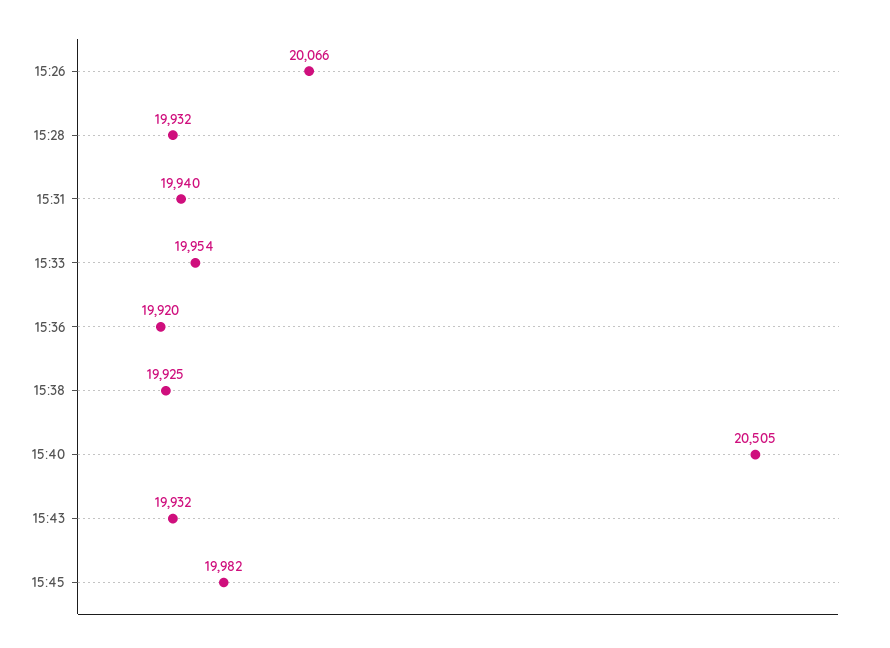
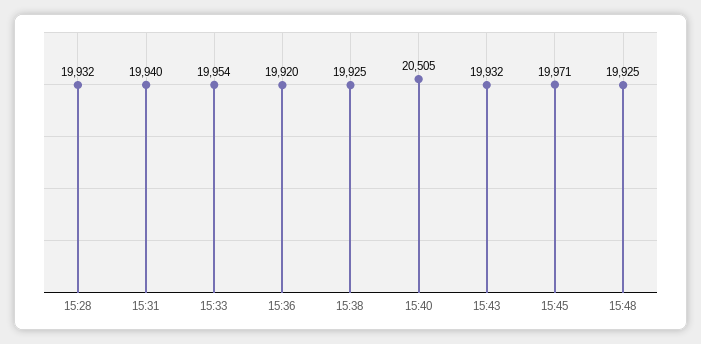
15:26: 20066 -> none
15:45: 19982 -> 19971
15:48: none -> 19925

